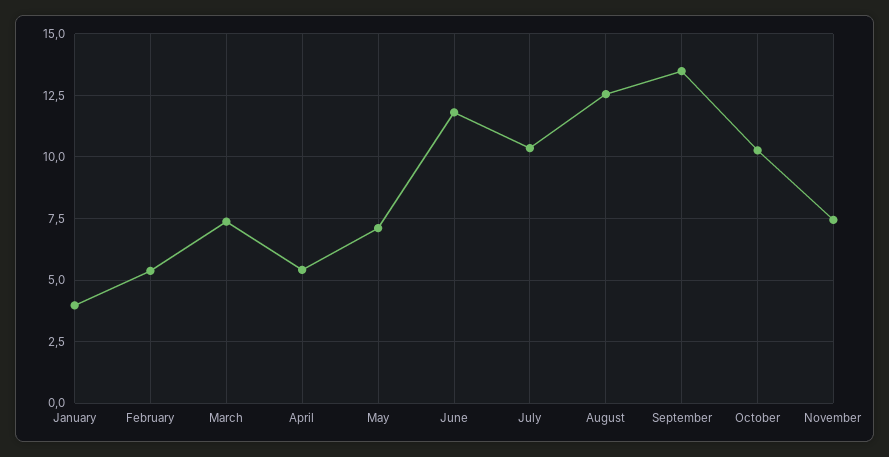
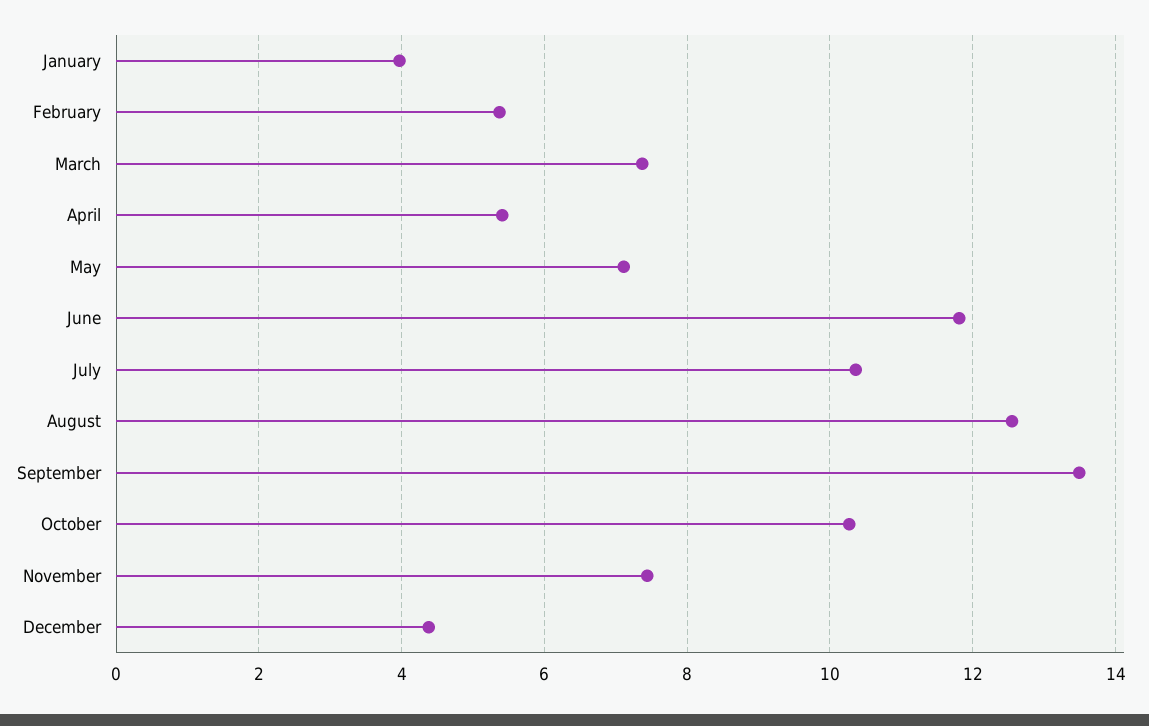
December: none -> 4.4

